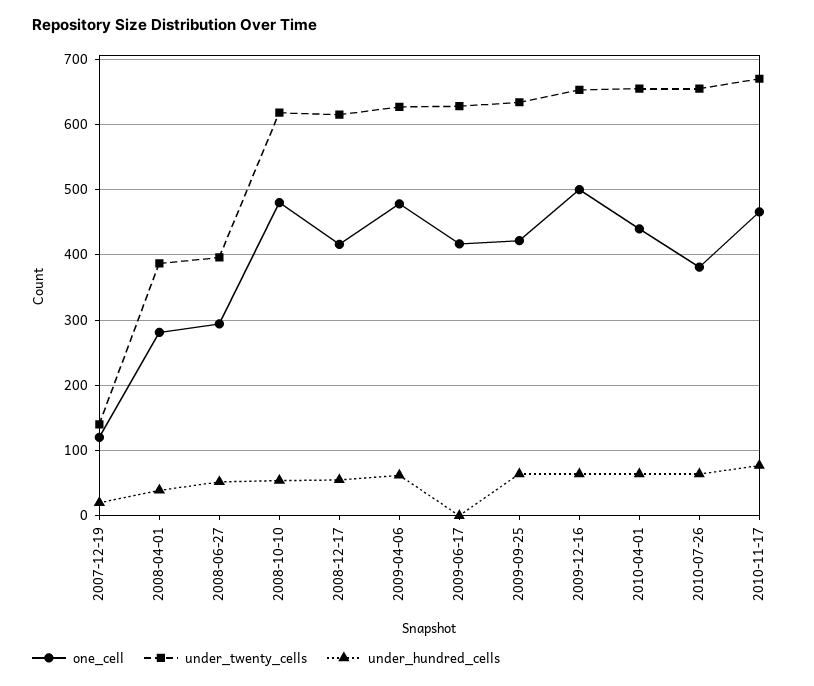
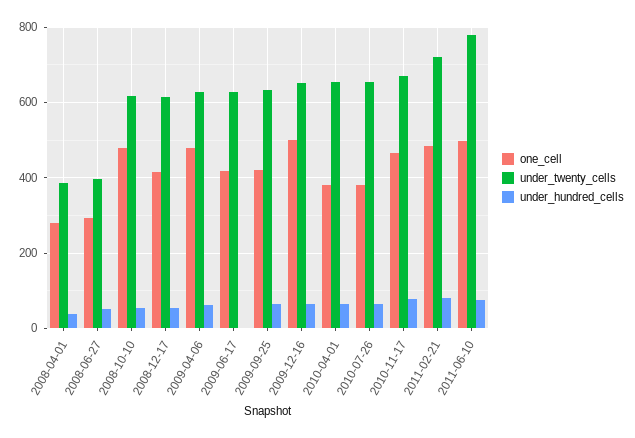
one_cell, 2007-12-19: 120 -> none
under_twenty_cells, 2007-12-19: 140 -> none
under_hundred_cells, 2007-12-19: 20 -> none
one_cell, 2010-04-01: 440 -> 380
one_cell, 2011-02-21: none -> 480
under_twenty_cells, 2011-02-21: none -> 720
under_hundred_cells, 2011-02-21: none -> 80
one_cell, 2011-06-10: none -> 500
under_twenty_cells, 2011-06-10: none -> 780
under_hundred_cells, 2011-06-10: none -> 80

